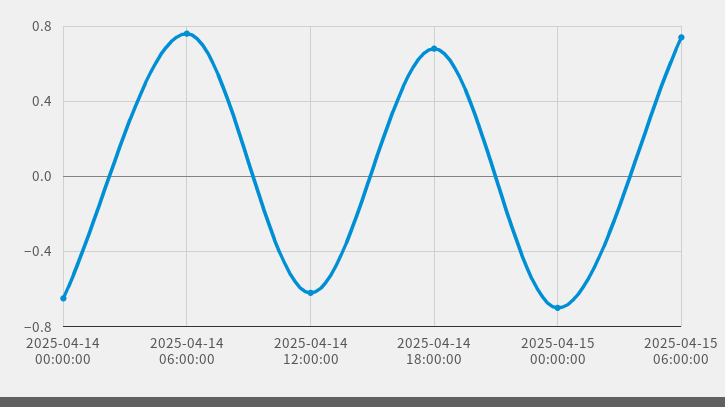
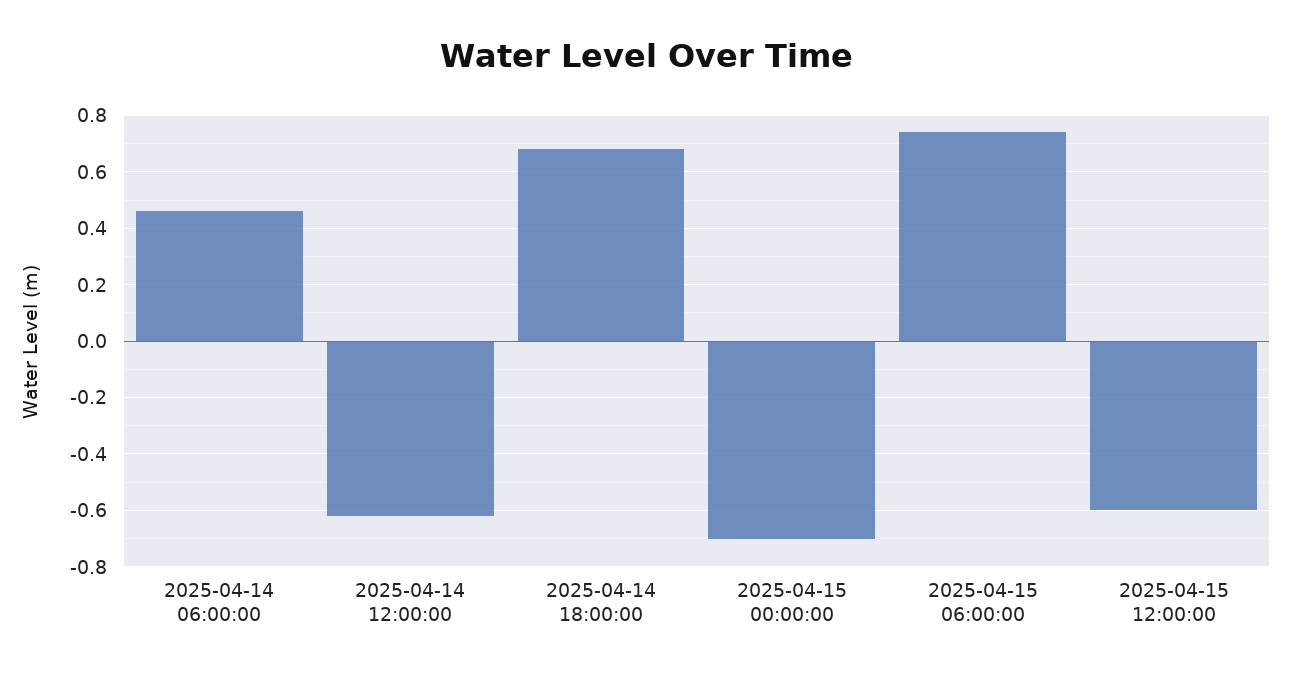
2025-04-14 00:00:00: -0.65 -> none
2025-04-14 06:00:00: 0.75 -> 0.45
2025-04-15 12:00:00: none -> -0.6

